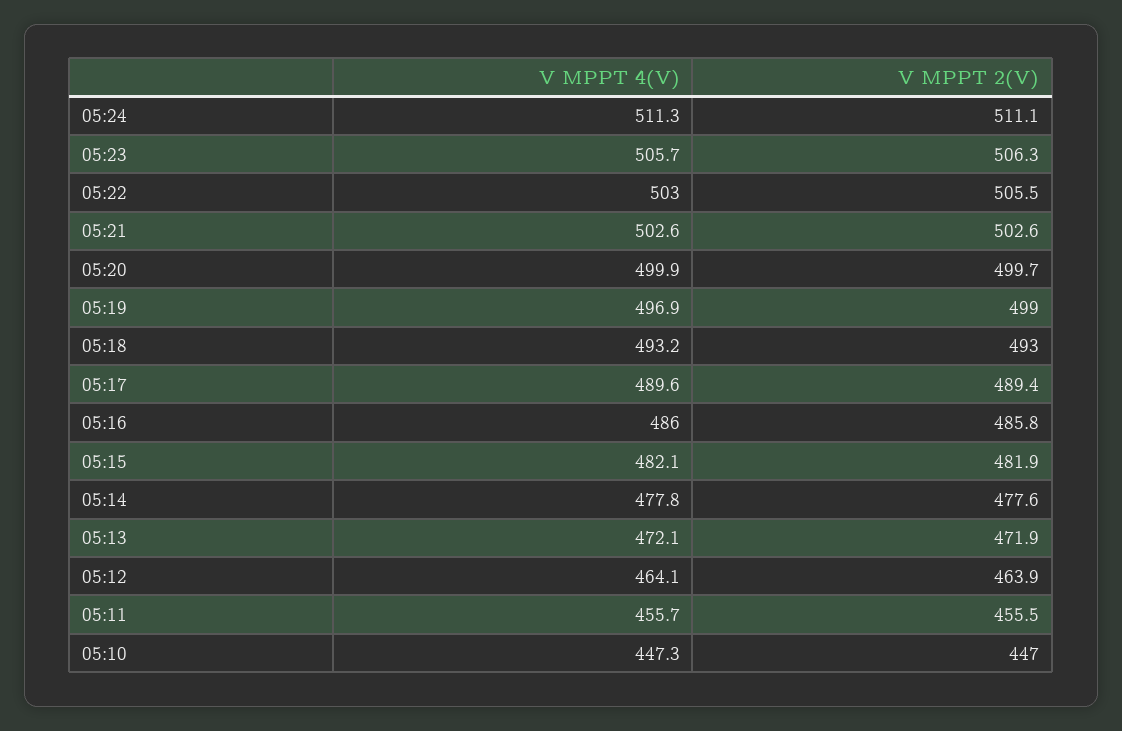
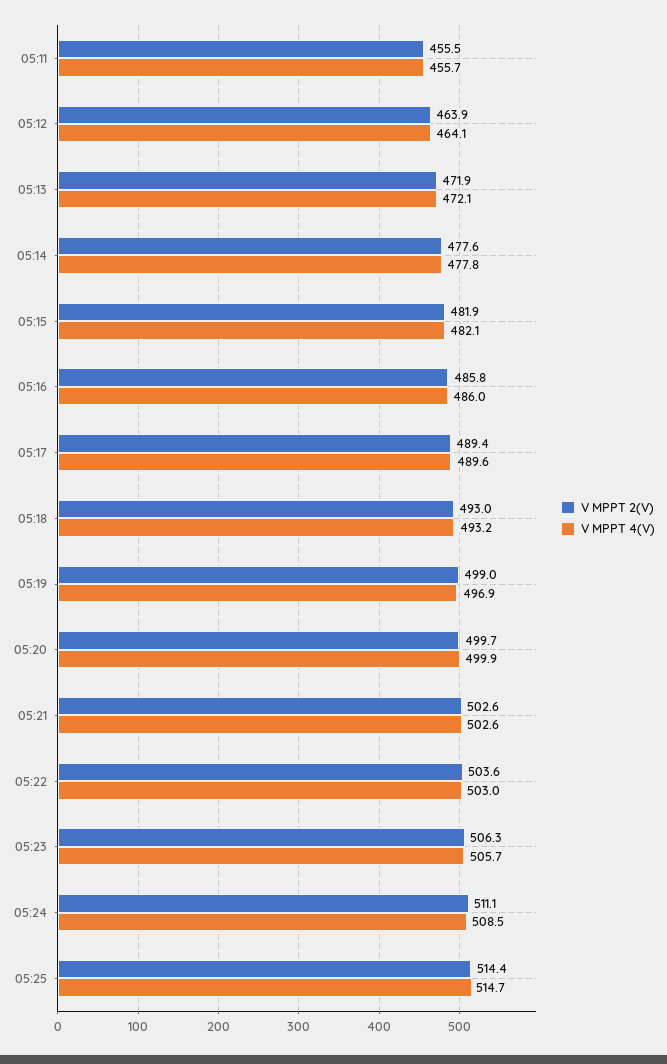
V MPPT 4(V), 05:24: 511.3 -> 508.5
V MPPT 2(V), 05:22: 505.5 -> 503.6
V MPPT 4(V), 05:10: 447.3 -> none
V MPPT 2(V), 05:10: 447 -> none
V MPPT 2(V), 05:25: none -> 514.4
V MPPT 4(V), 05:25: none -> 514.7

